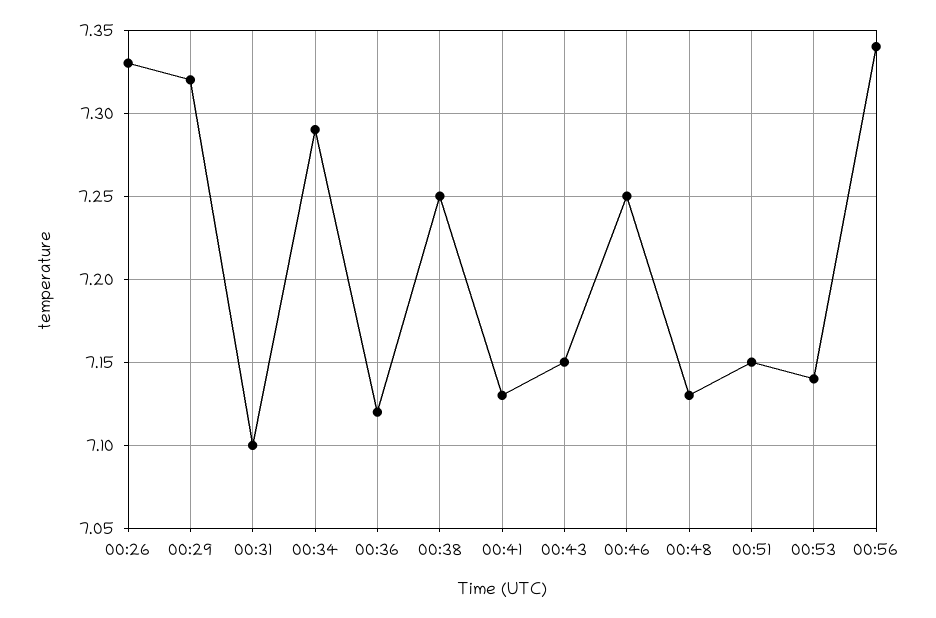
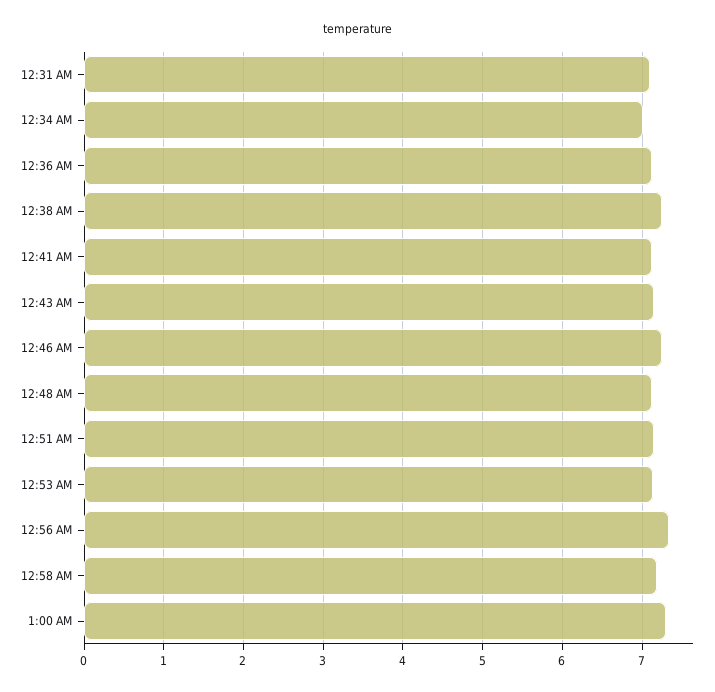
00:26: 7.33 -> none
00:29: 7.32 -> none
00:34: 7.29 -> 7
12:58 AM: none -> 7.2
1:00 AM: none -> 7.3

